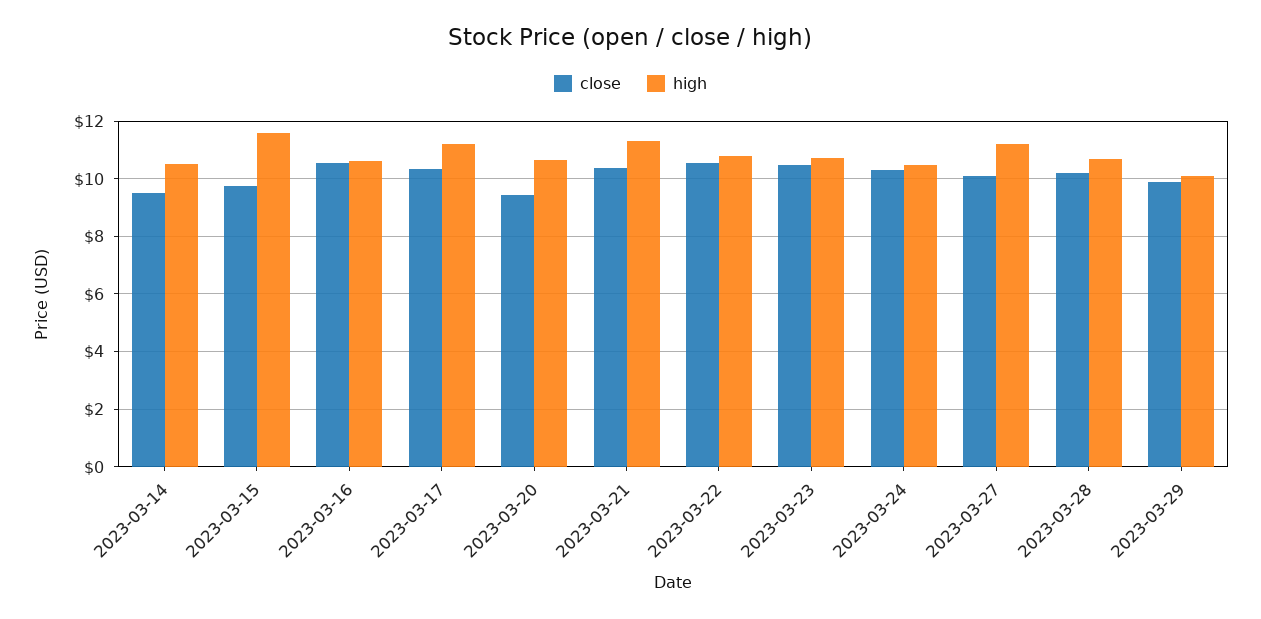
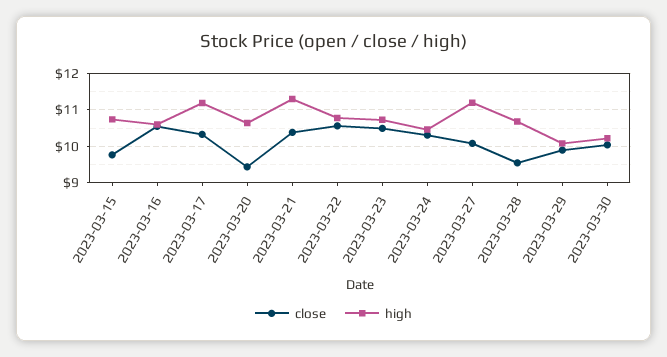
close, 2023-03-14: 9.5 -> none
high, 2023-03-14: 10.5 -> none
high, 2023-03-15: 11.5 -> 10.8
close, 2023-03-28: 10.25 -> 9.6
close, 2023-03-30: none -> 10
high, 2023-03-30: none -> 10.2

